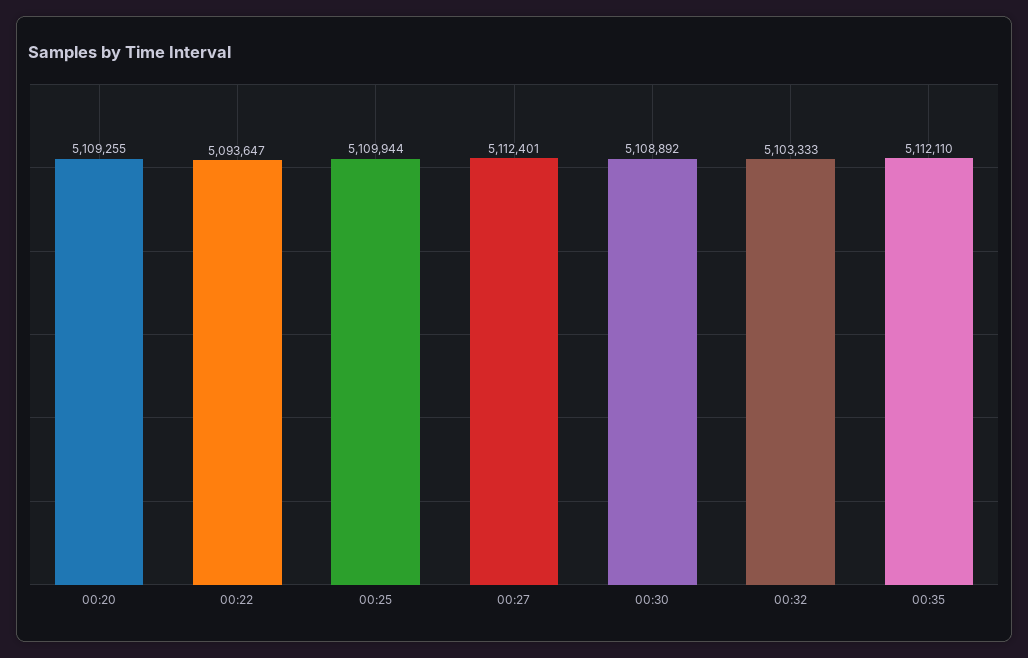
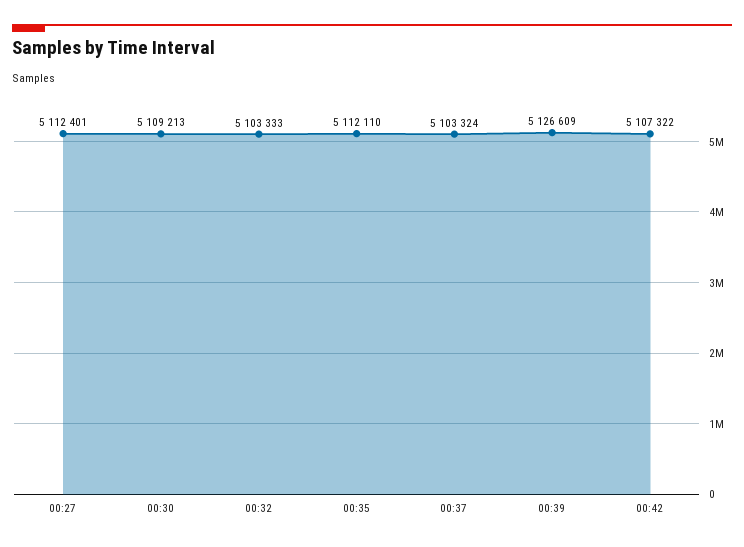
00:20: 5109255 -> none
00:22: 5093647 -> none
00:25: 5109944 -> none
00:30: 5108892 -> 5109213
00:37: none -> 5103324
00:39: none -> 5126609
00:42: none -> 5107322

